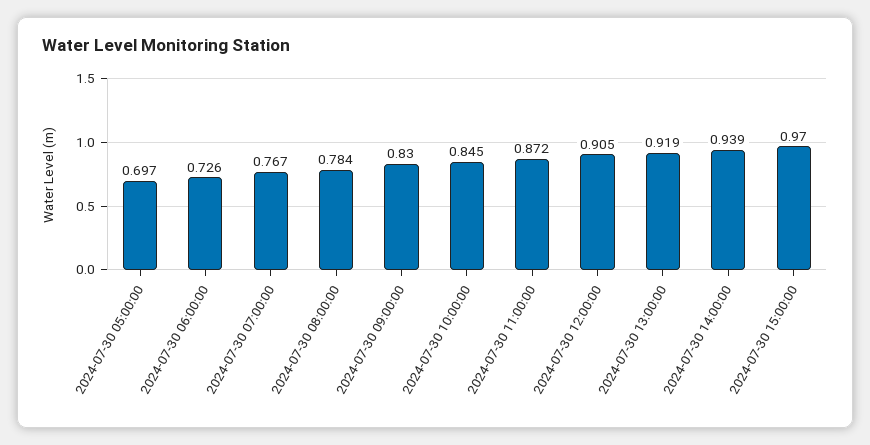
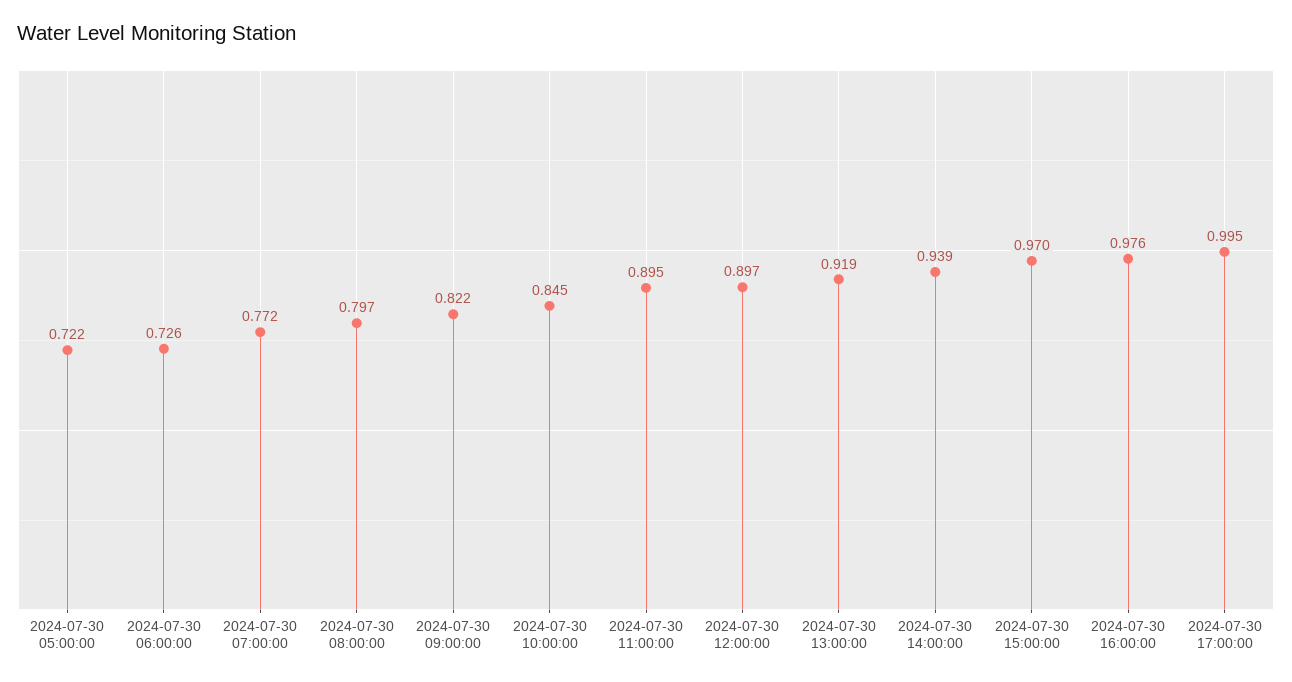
2024-07-30 05:00:00: 0.697 -> 0.722
2024-07-30 07:00:00: 0.767 -> 0.772
2024-07-30 08:00:00: 0.784 -> 0.797
2024-07-30 09:00:00: 0.83 -> 0.822
2024-07-30 11:00:00: 0.872 -> 0.895
2024-07-30 12:00:00: 0.905 -> 0.897
2024-07-30 16:00:00: none -> 0.976
2024-07-30 17:00:00: none -> 0.995

